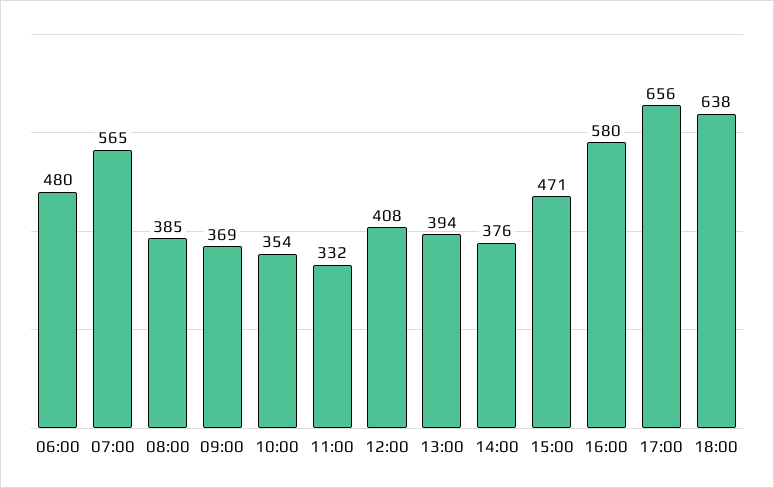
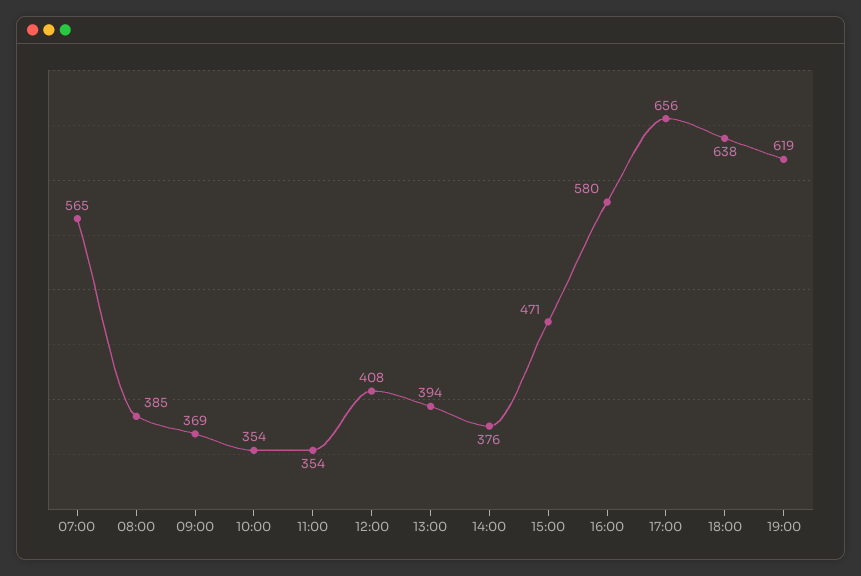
06:00: 480 -> none
11:00: 332 -> 354
19:00: none -> 619

